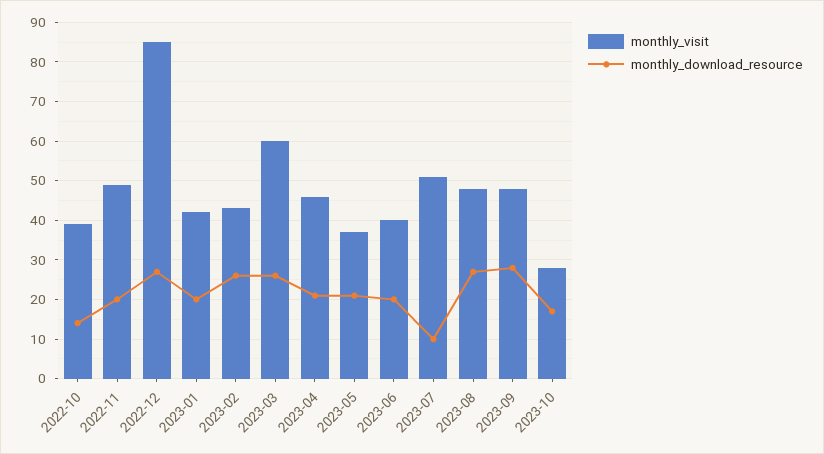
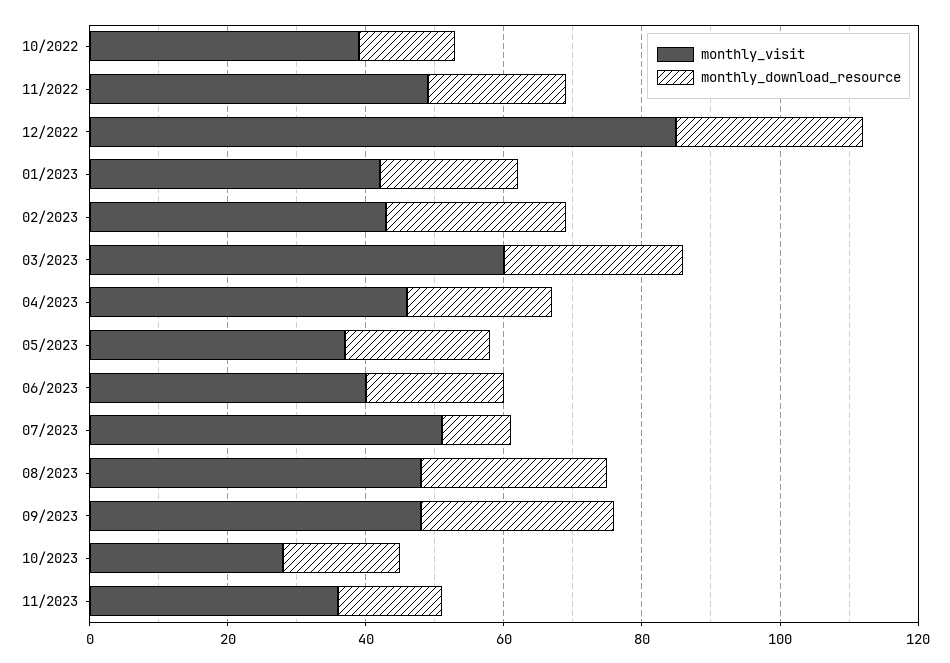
monthly_visit, 11/2023: none -> 35
monthly_download_resource, 11/2023: none -> 15

